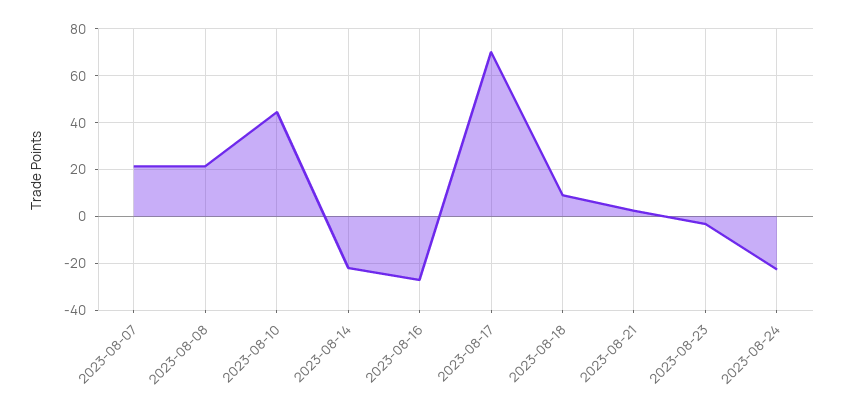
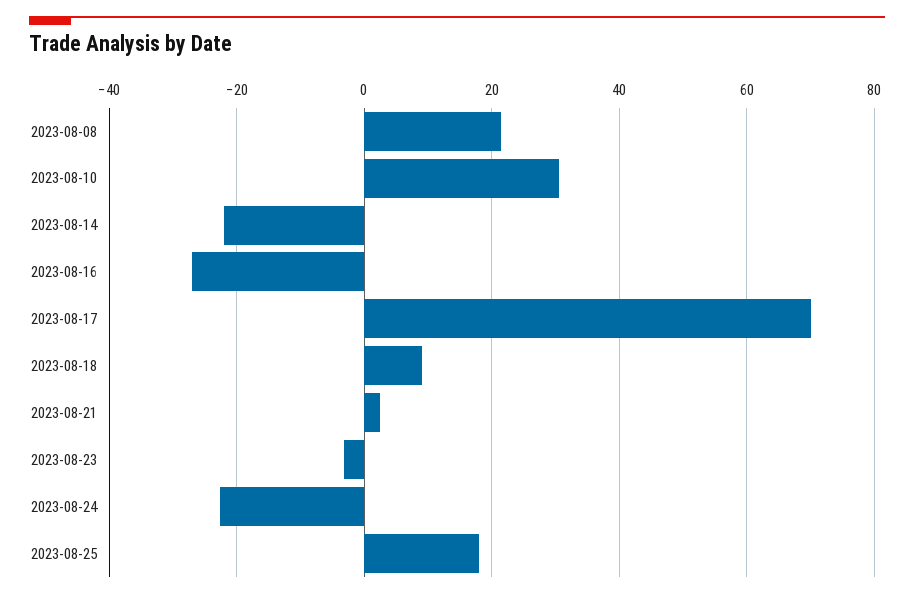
2023-08-07: 20 -> none
2023-08-10: 45 -> 30
2023-08-25: none -> 18

